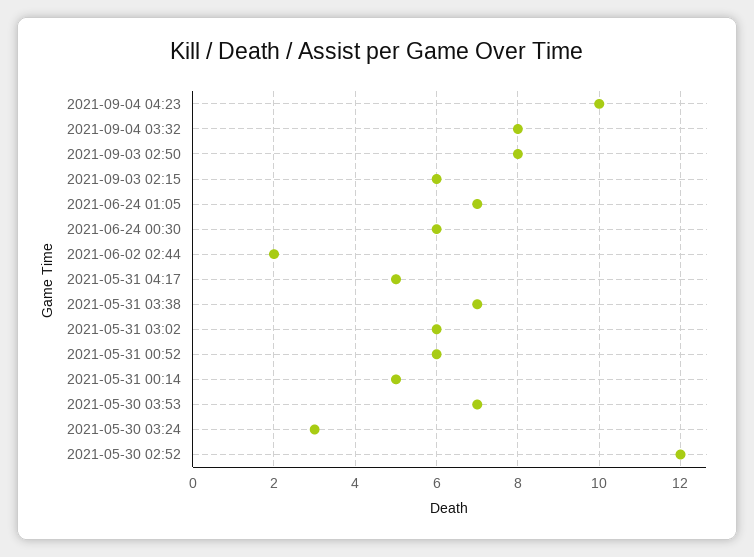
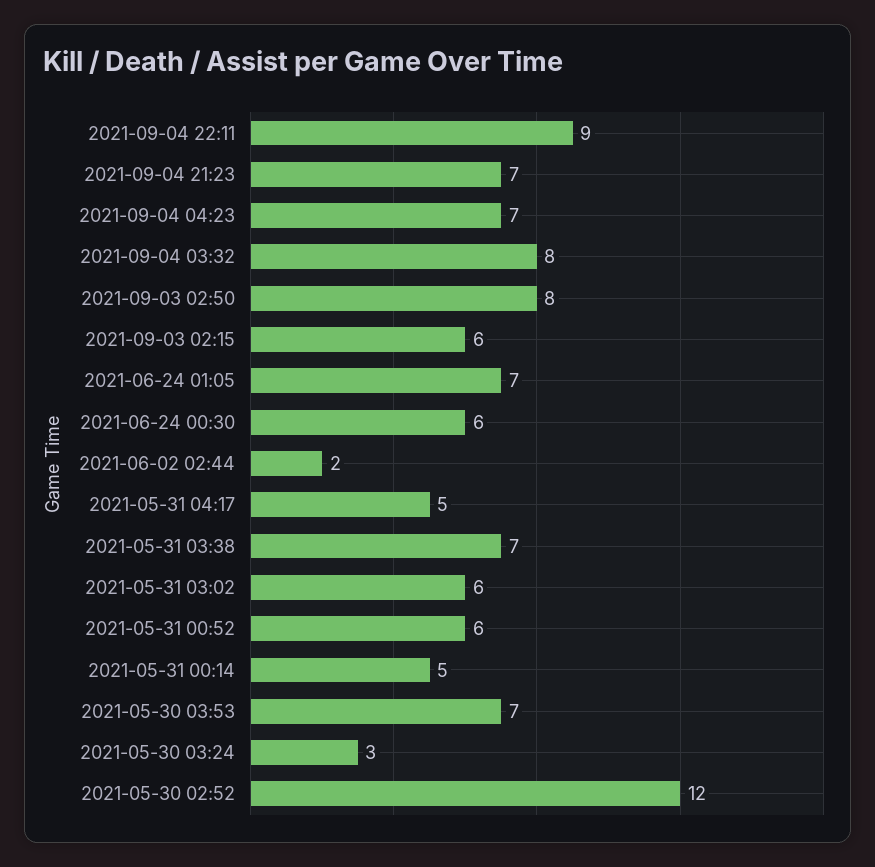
2021-09-04 04:23: 10 -> 7
2021-09-04 22:11: none -> 9
2021-09-04 21:23: none -> 7

